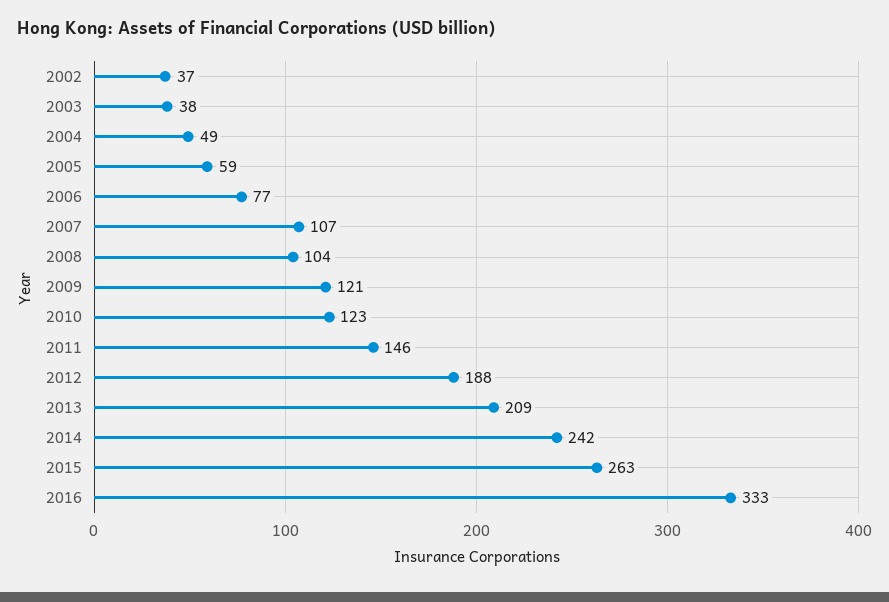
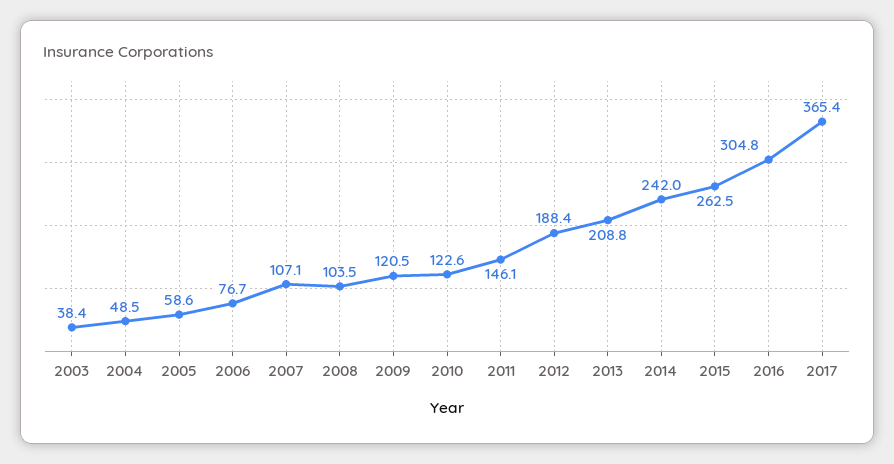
2002: 37 -> none
2016: 333 -> 304.8
2017: none -> 365.4

